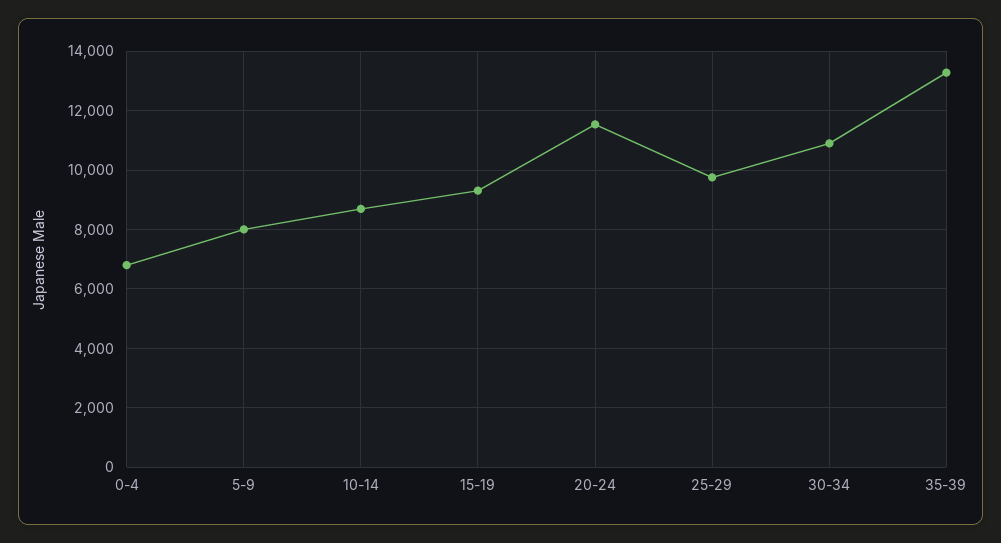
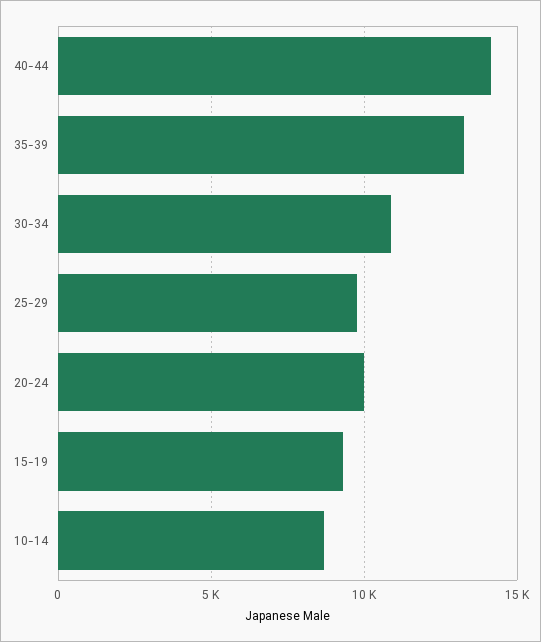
0-4: 6750 -> none
5-9: 8000 -> none
20-24: 11500 -> 10000
40-44: none -> 14000

